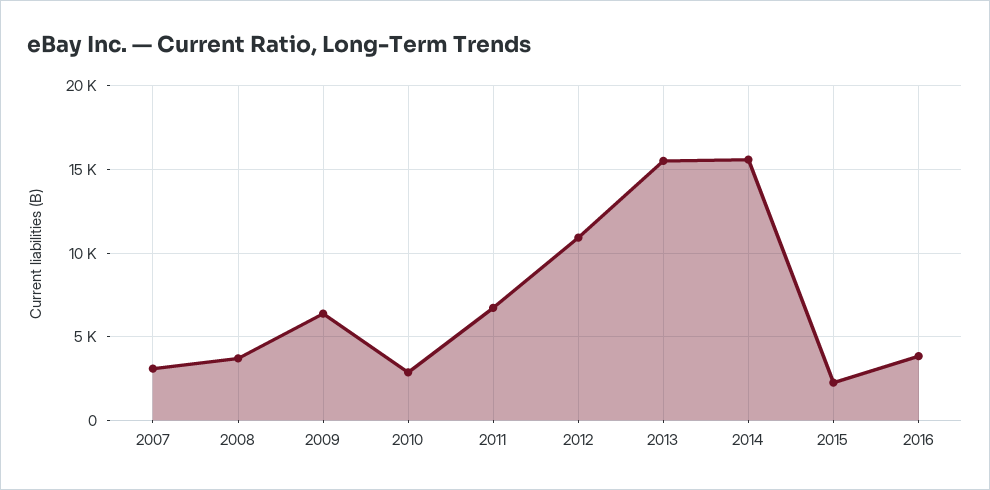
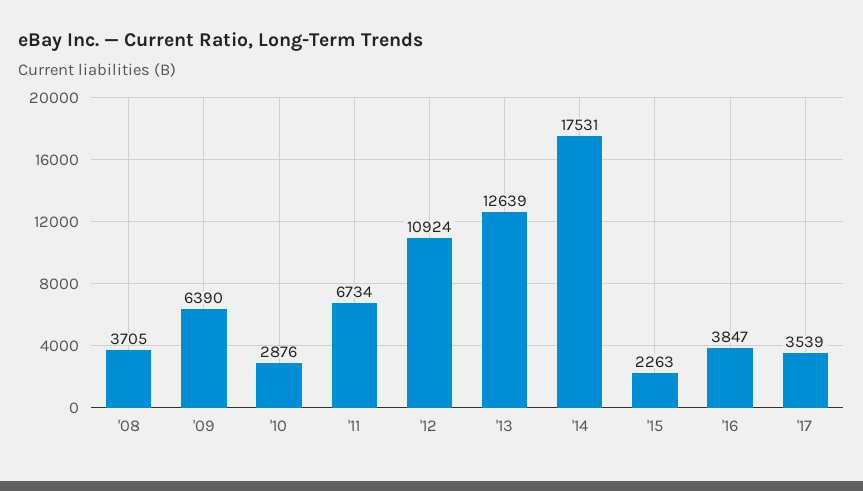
2007: 3000 -> none
2013: 15500 -> 12639
2014: 15500 -> 17531
'17: none -> 3539

